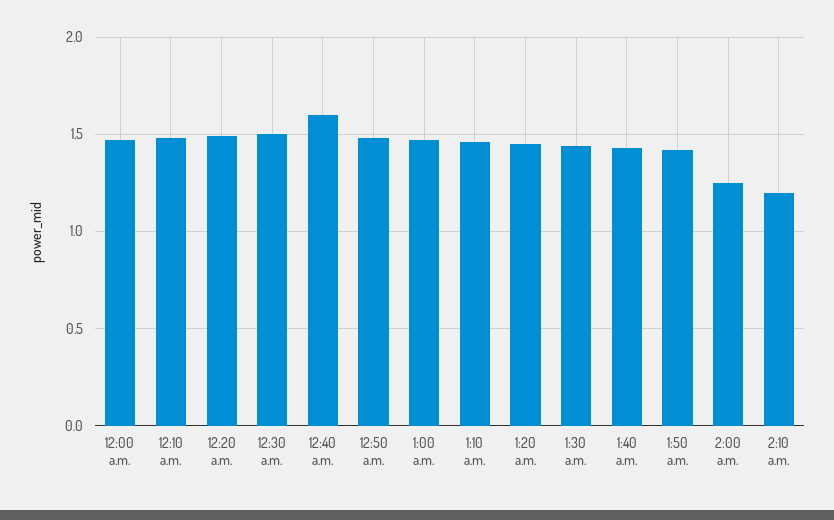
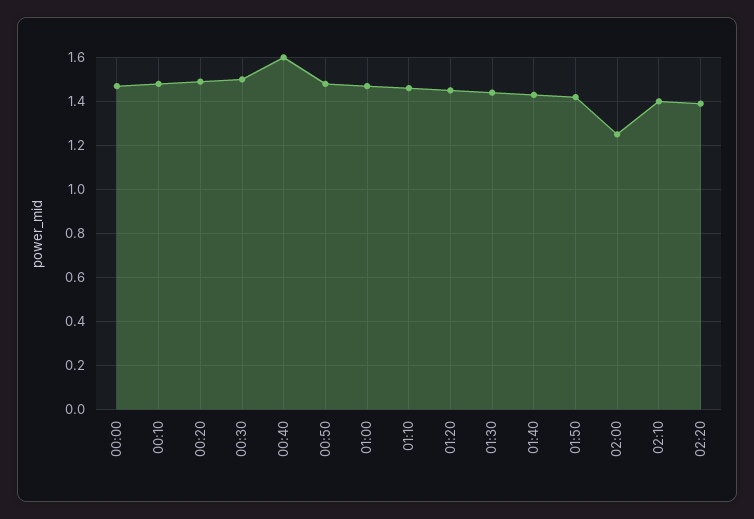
2:10 a.m.: 1.2 -> 1.4
02:20: none -> 1.4

